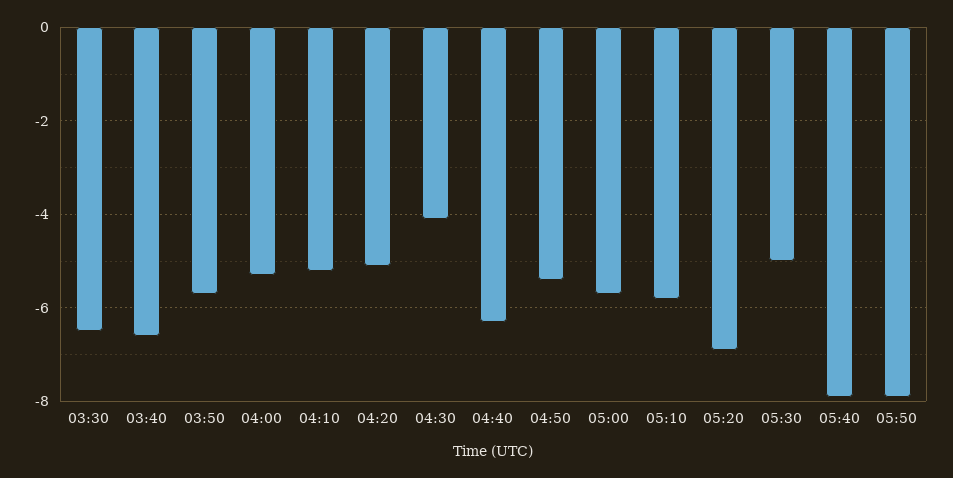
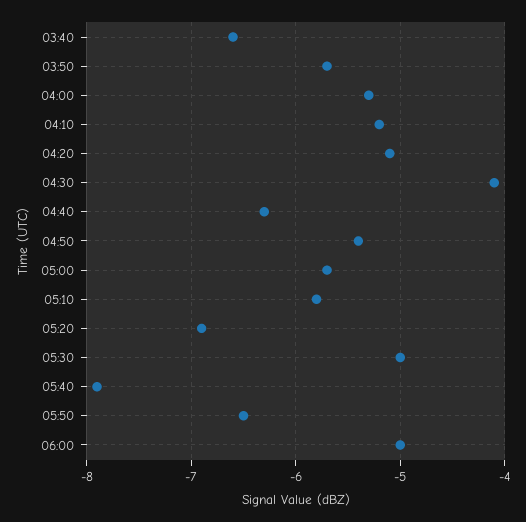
03:30: -6.5 -> none
05:50: -8 -> -6.5
06:00: none -> -5

